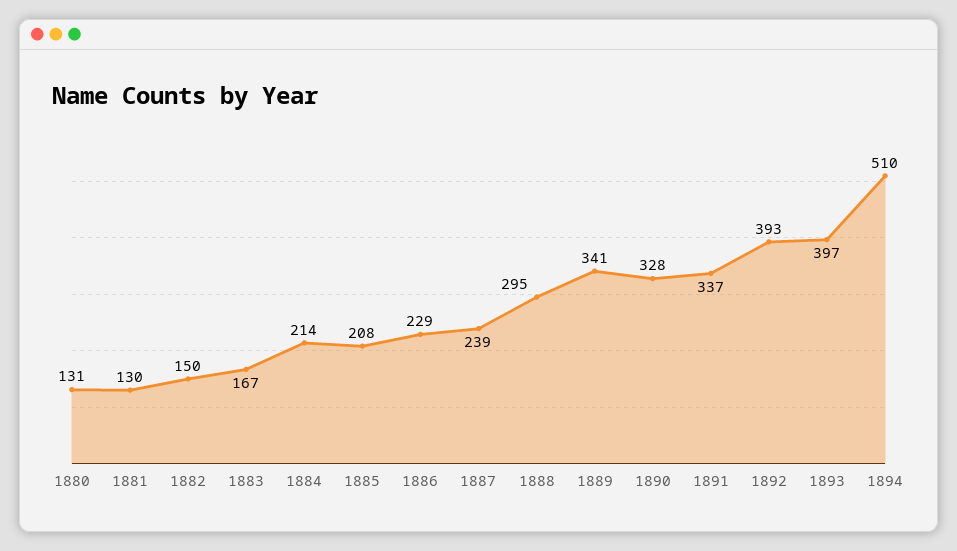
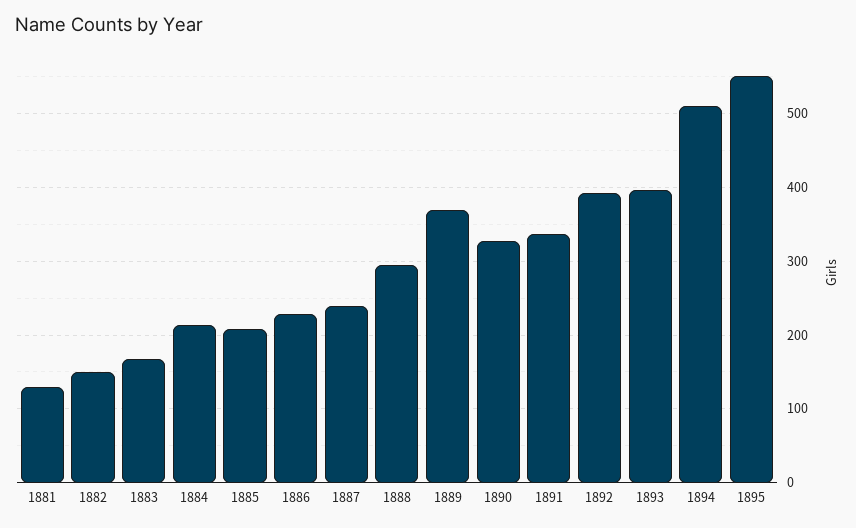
1880: 131 -> none
1889: 341 -> 370
1895: none -> 550

